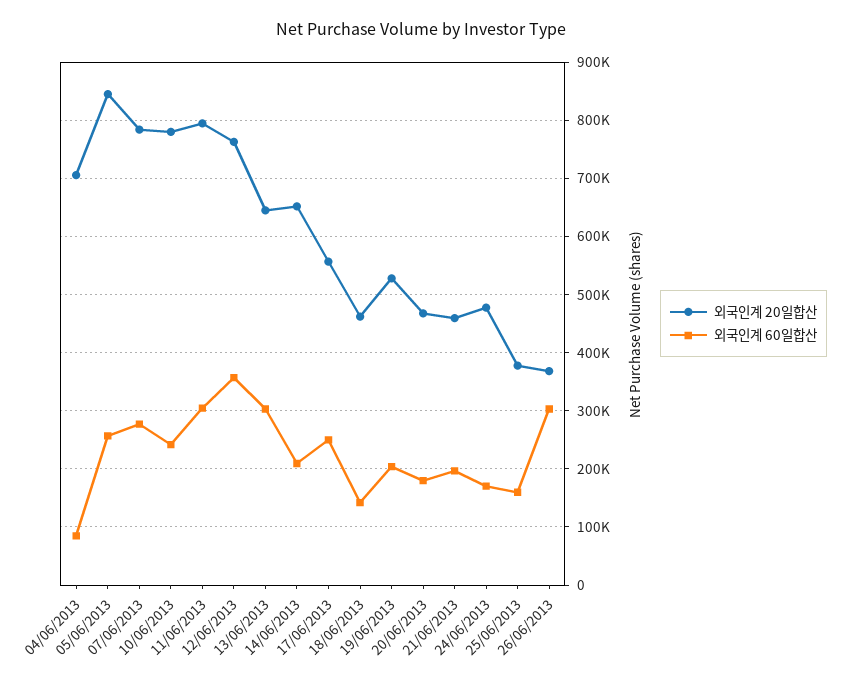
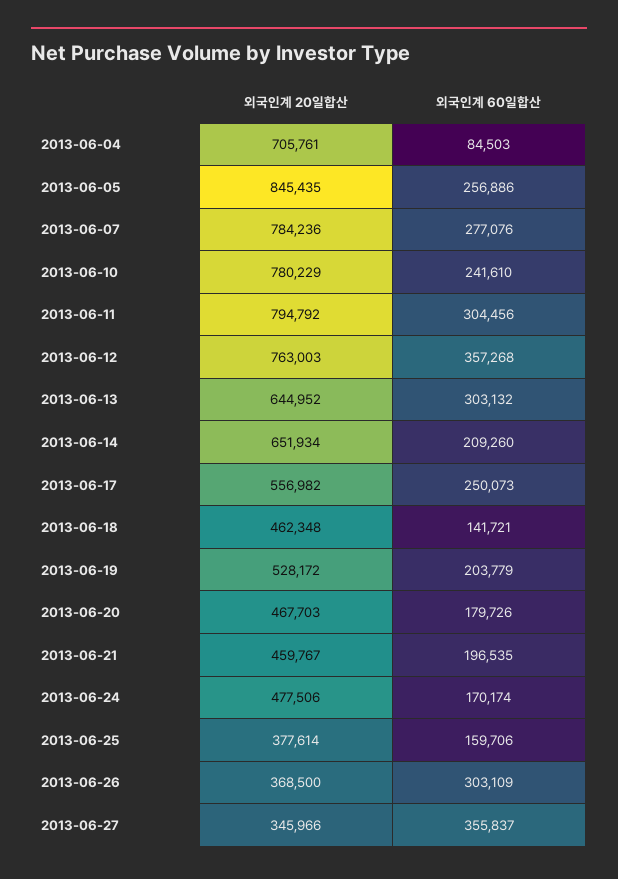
외국인계 20일합산, 2013-06-27: none -> 345966
외국인계 60일합산, 2013-06-27: none -> 355837

